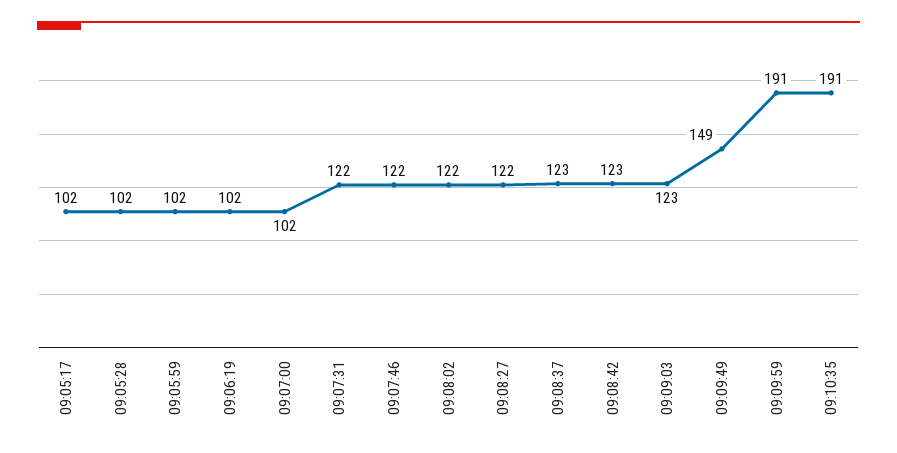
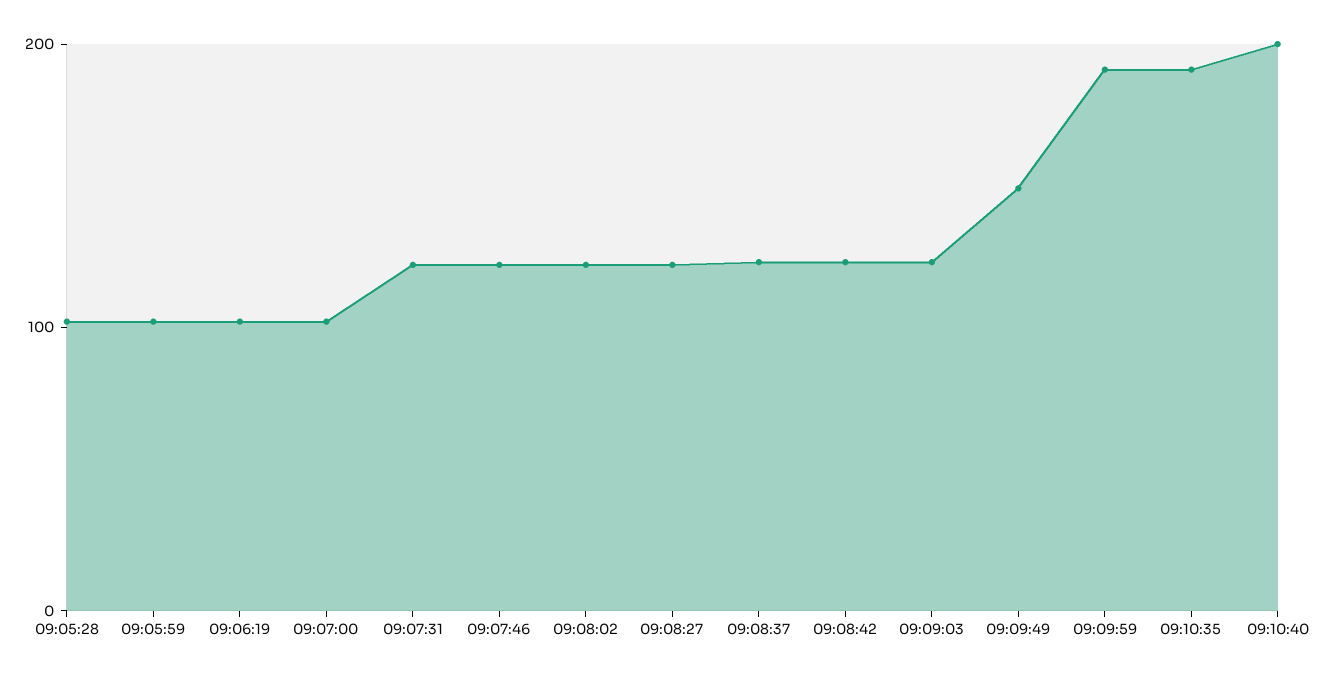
09:05:17: 102 -> none
09:10:40: none -> 200

